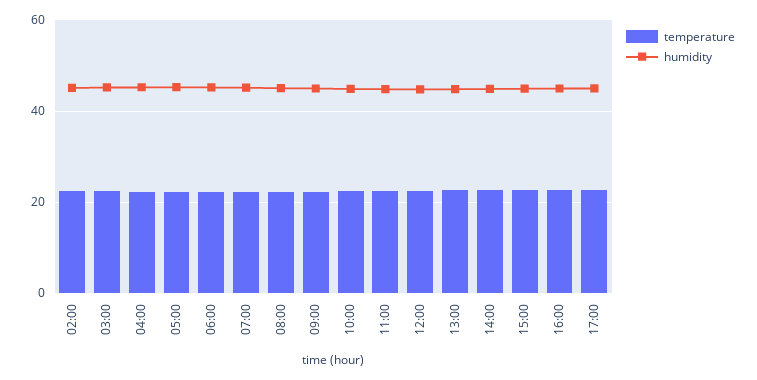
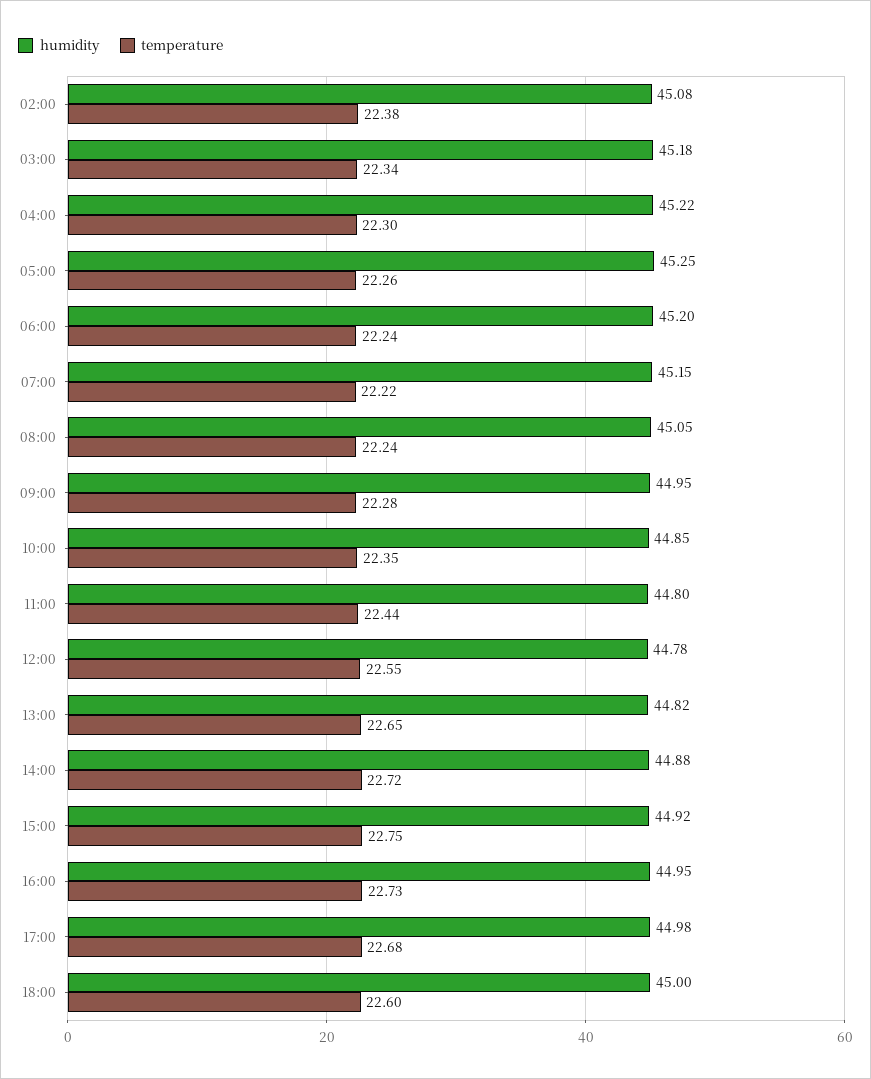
humidity, 18:00: none -> 45
temperature, 18:00: none -> 22.6

